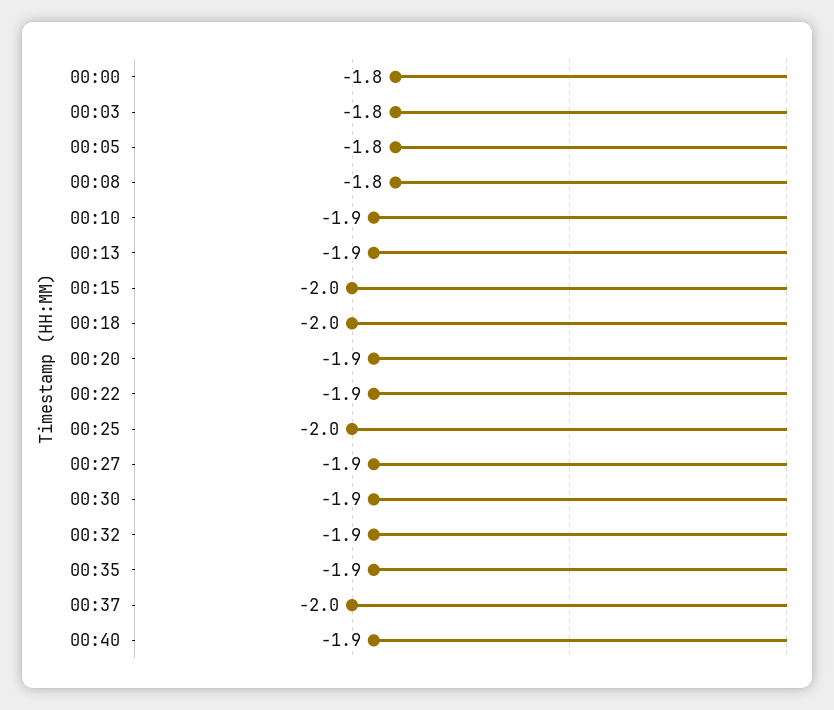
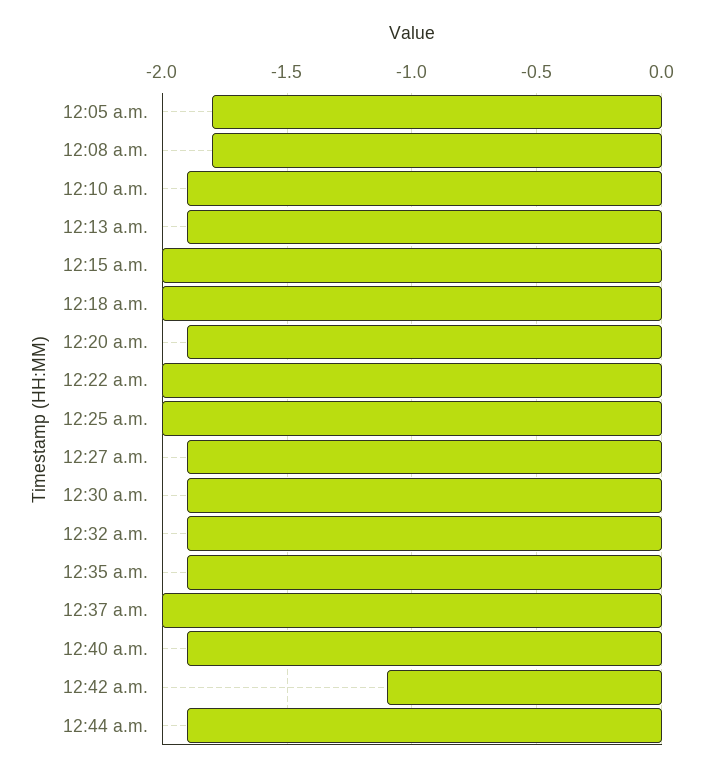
00:00: -1.8 -> none
00:03: -1.8 -> none
00:22: -1.9 -> -2
12:42 a.m.: none -> -1.1
12:44 a.m.: none -> -1.9

